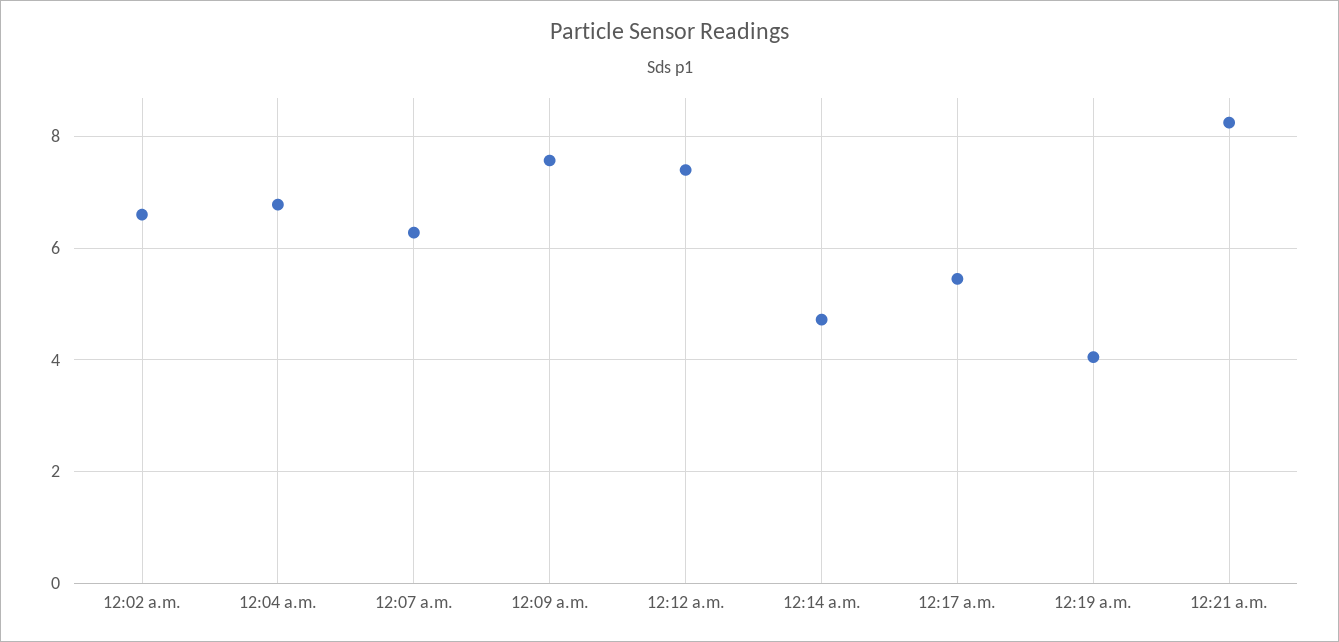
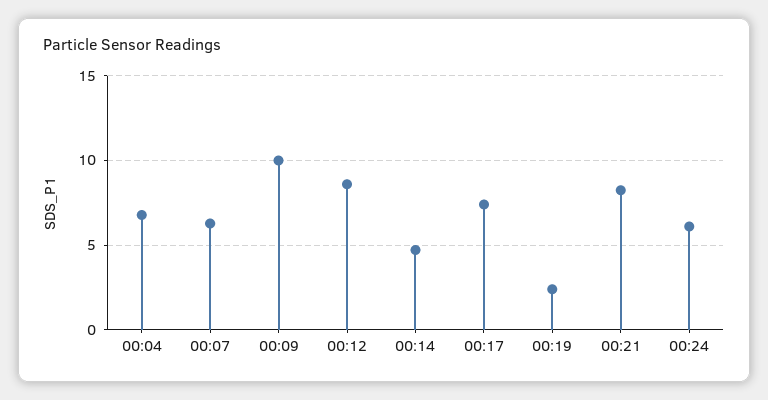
12:02 a.m.: 6.6 -> none
12:09 a.m.: 7.6 -> 10
12:12 a.m.: 7.4 -> 8.5
12:17 a.m.: 5.4 -> 7.5
12:19 a.m.: 4 -> 2.5
00:24: none -> 6

